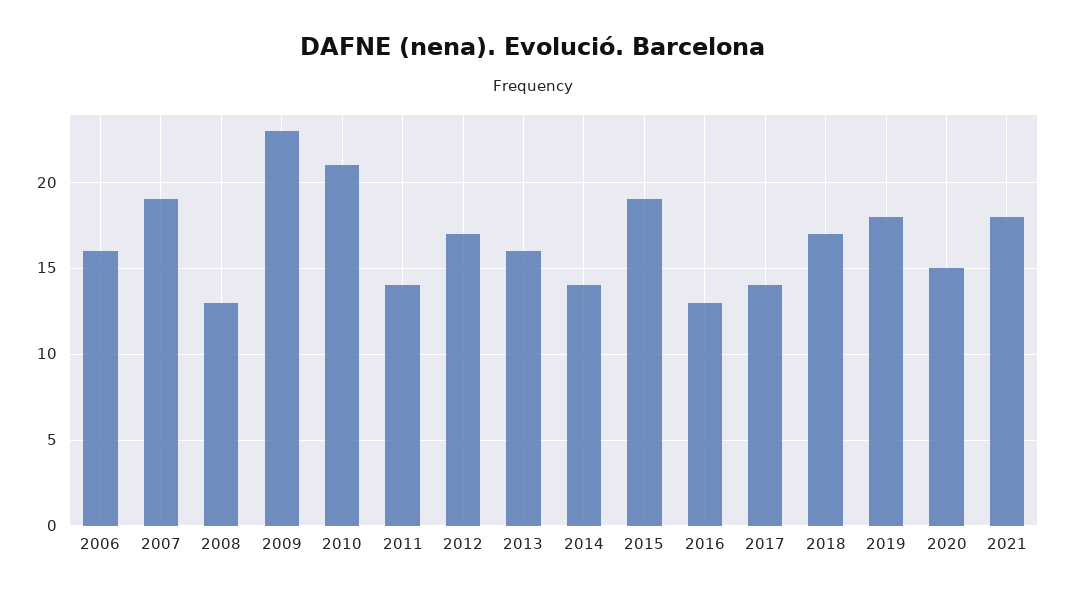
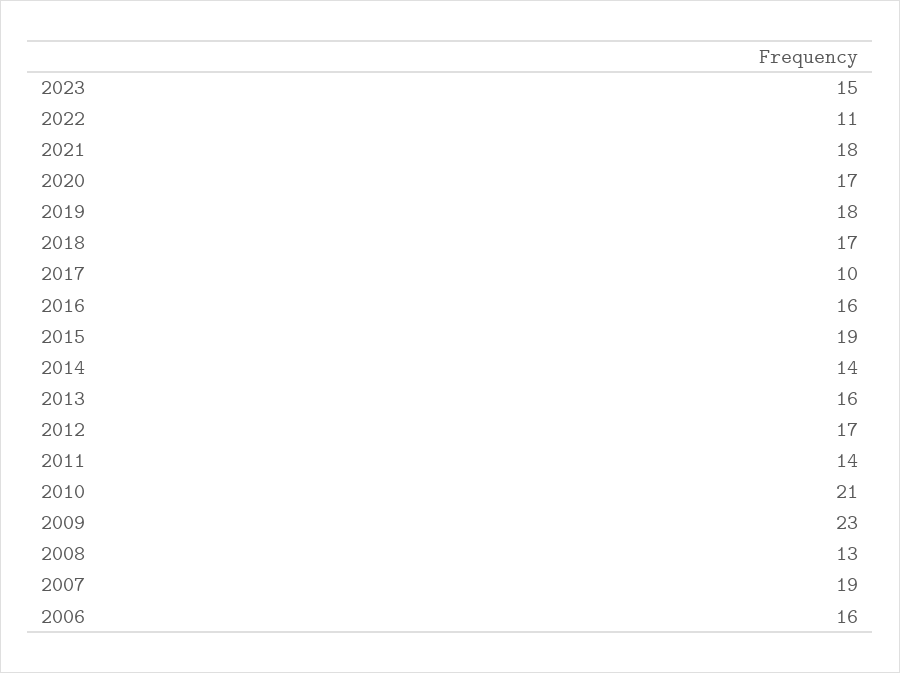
2016: 13 -> 16
2017: 14 -> 10
2020: 15 -> 17
2023: none -> 15
2022: none -> 11

